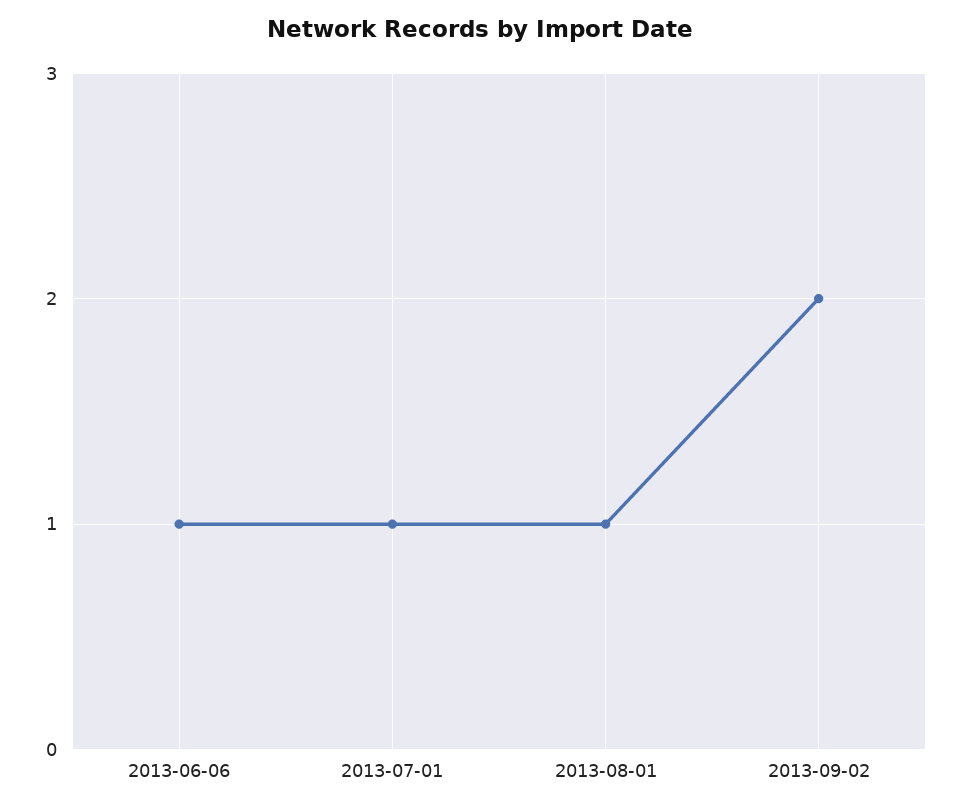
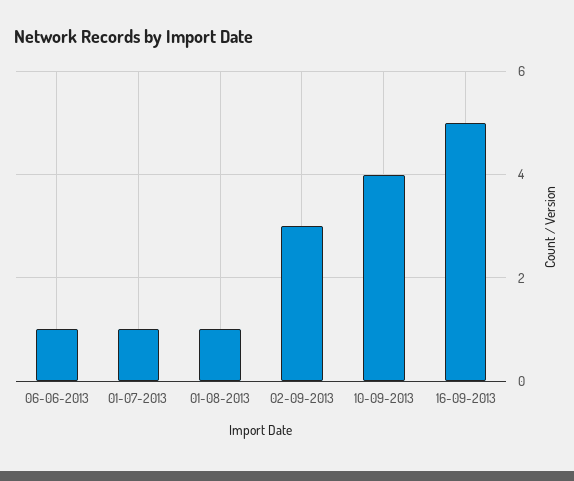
2013-09-02: 2 -> 3
10-09-2013: none -> 4
16-09-2013: none -> 5

